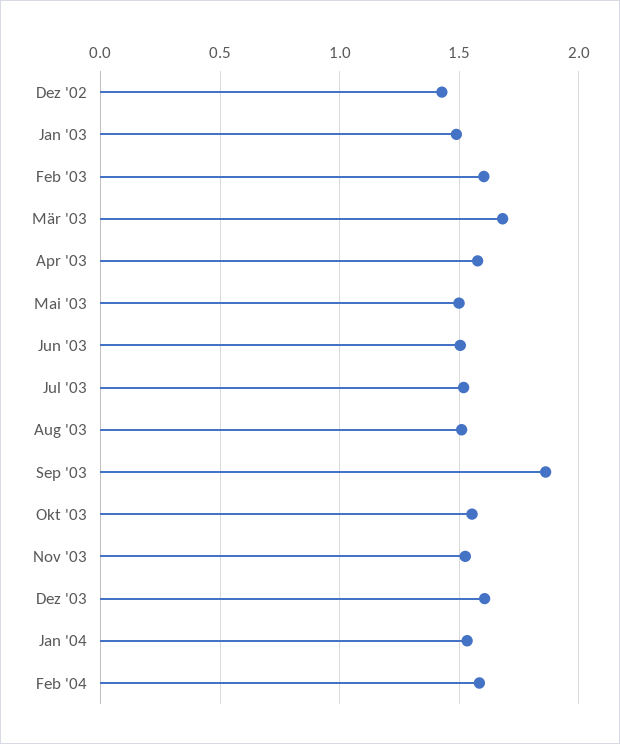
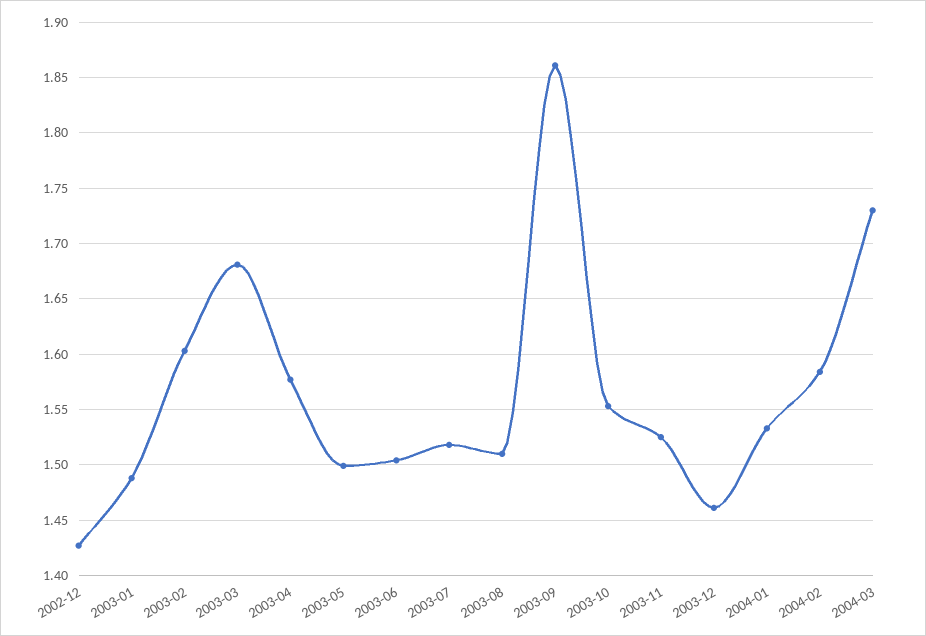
Dez '03: 1.6 -> 1.46
2004-03: none -> 1.73

